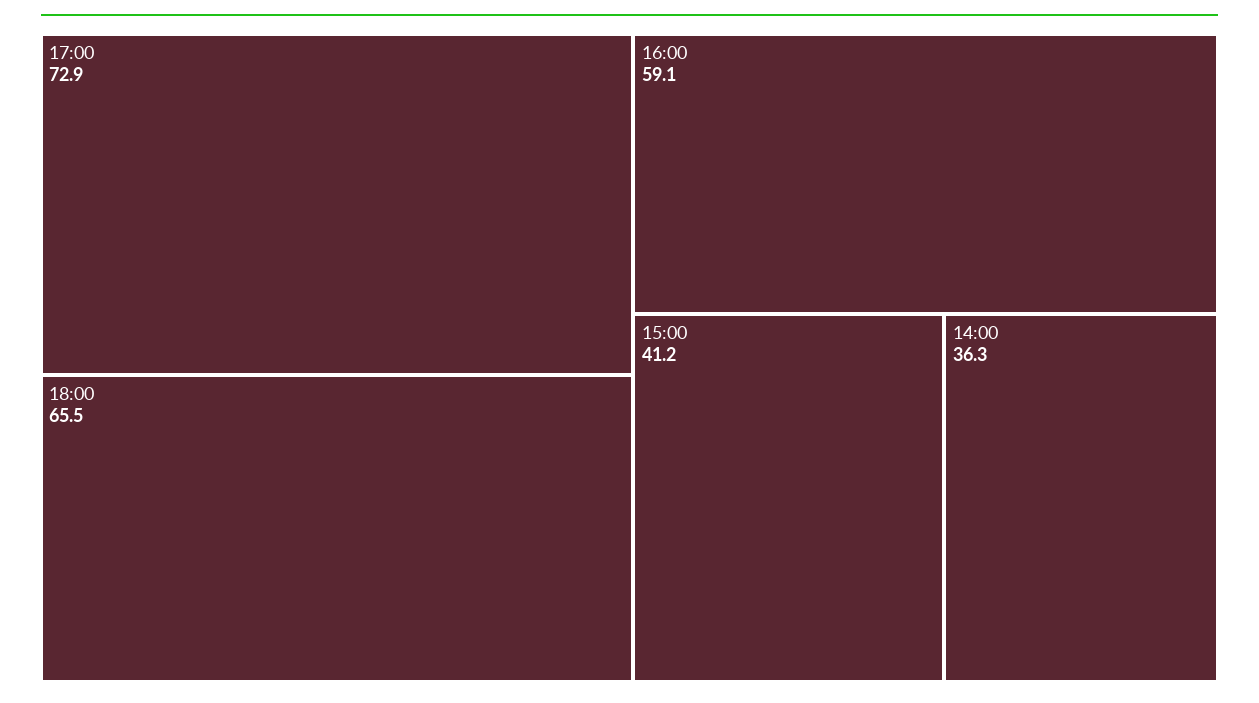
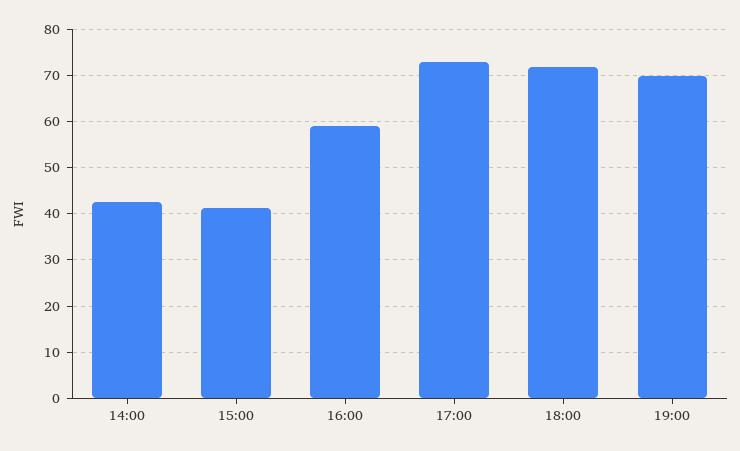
18:00: 65.5 -> 72
14:00: 36.3 -> 42
19:00: none -> 70

